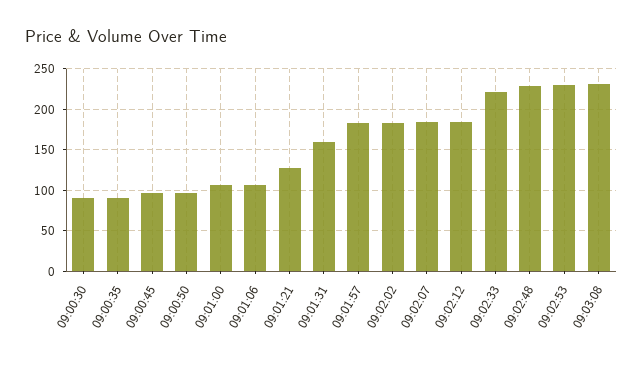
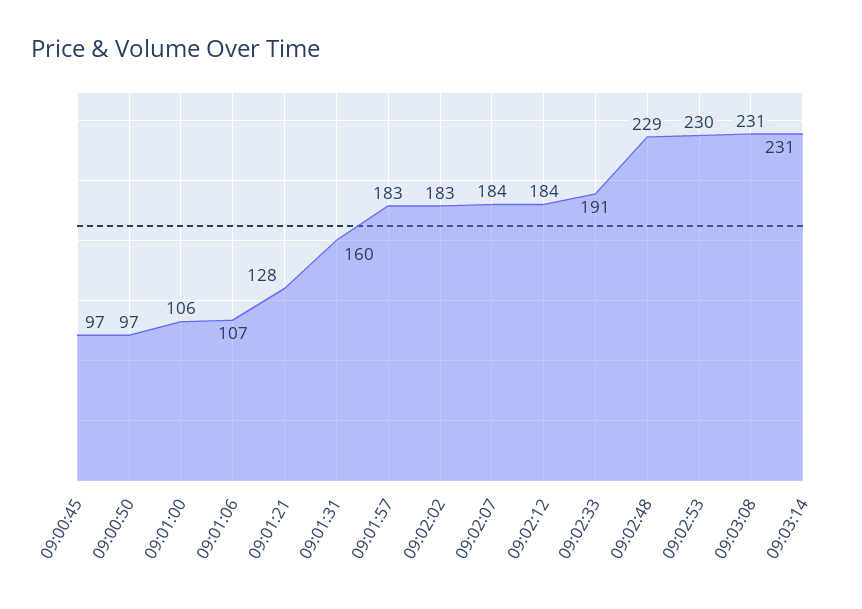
09:00:30: 90 -> none
09:00:35: 90 -> none
09:02:33: 220 -> 191
09:03:14: none -> 231

